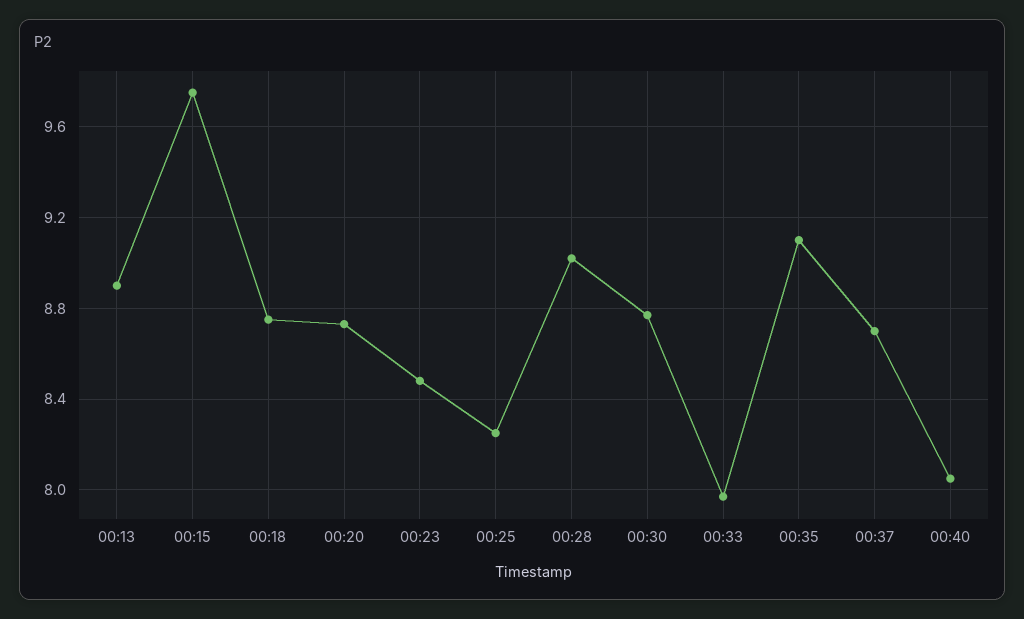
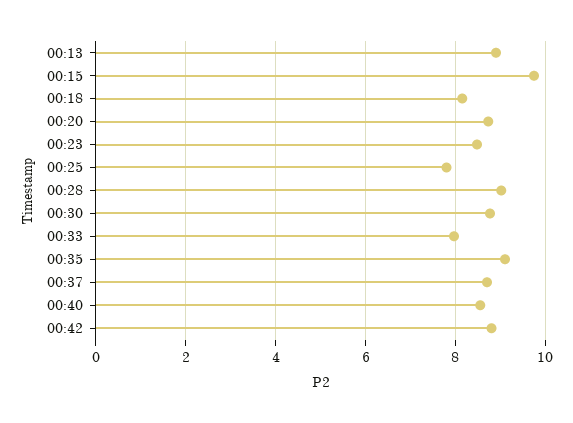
00:18: 8.75 -> 8.2
00:25: 8.25 -> 7.8
00:40: 8.05 -> 8.6
00:42: none -> 8.8

